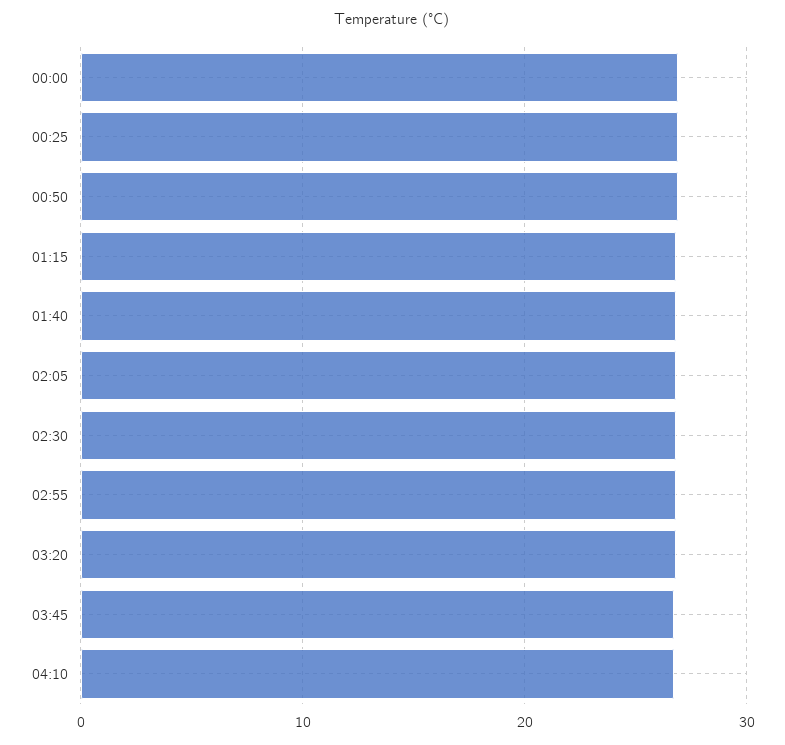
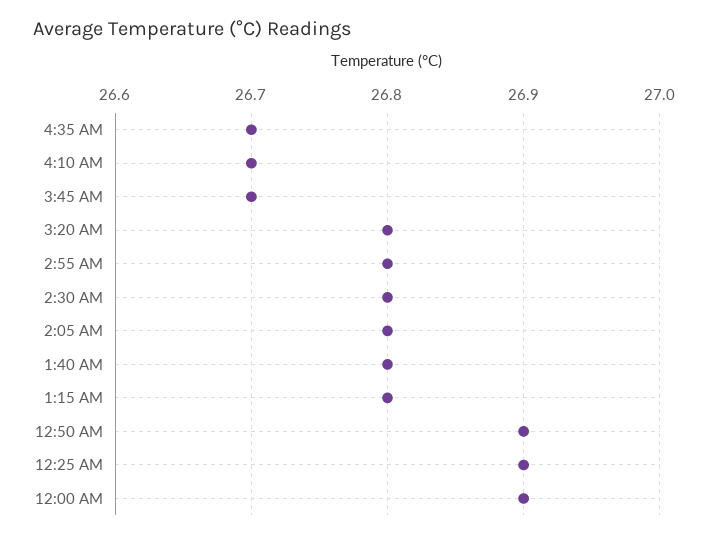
4:35 AM: none -> 26.7

